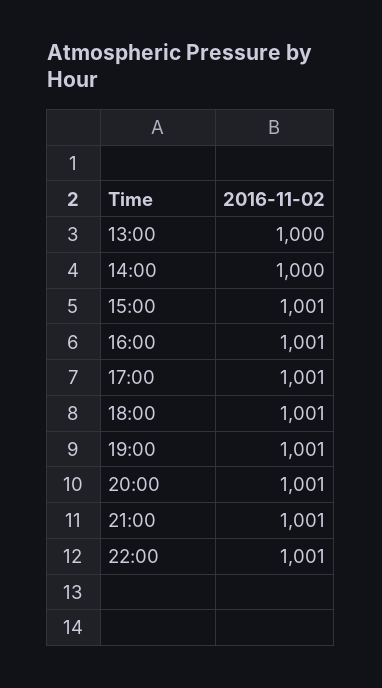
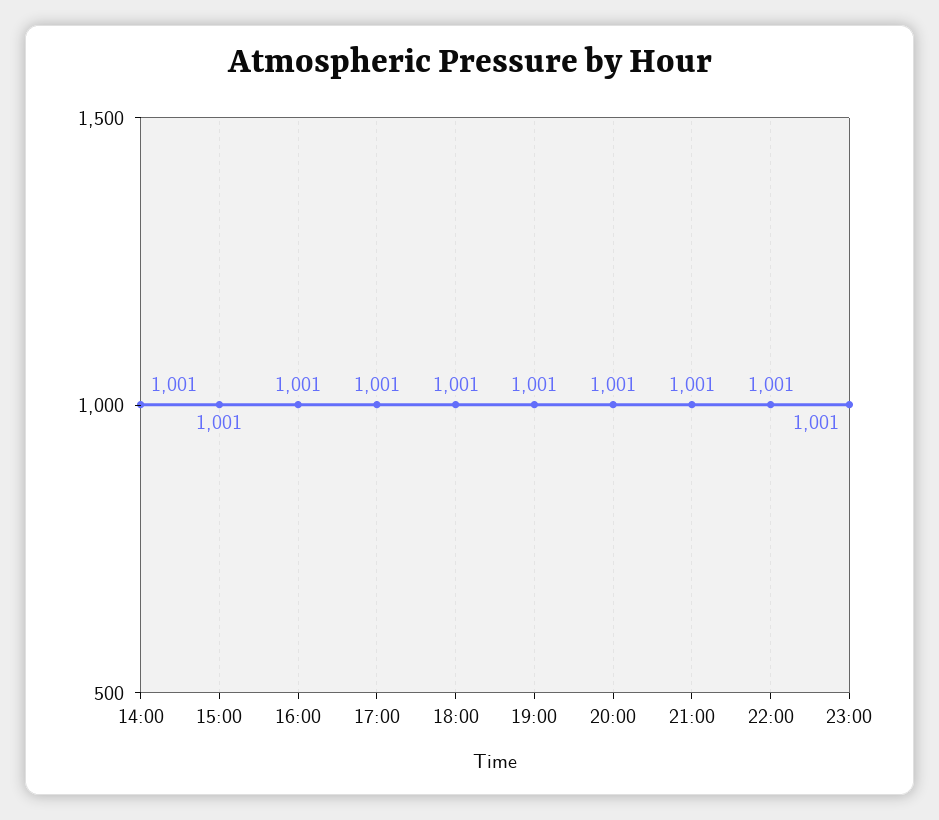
13:00: 1000 -> none
14:00: 1000 -> 1001
23:00: none -> 1001

